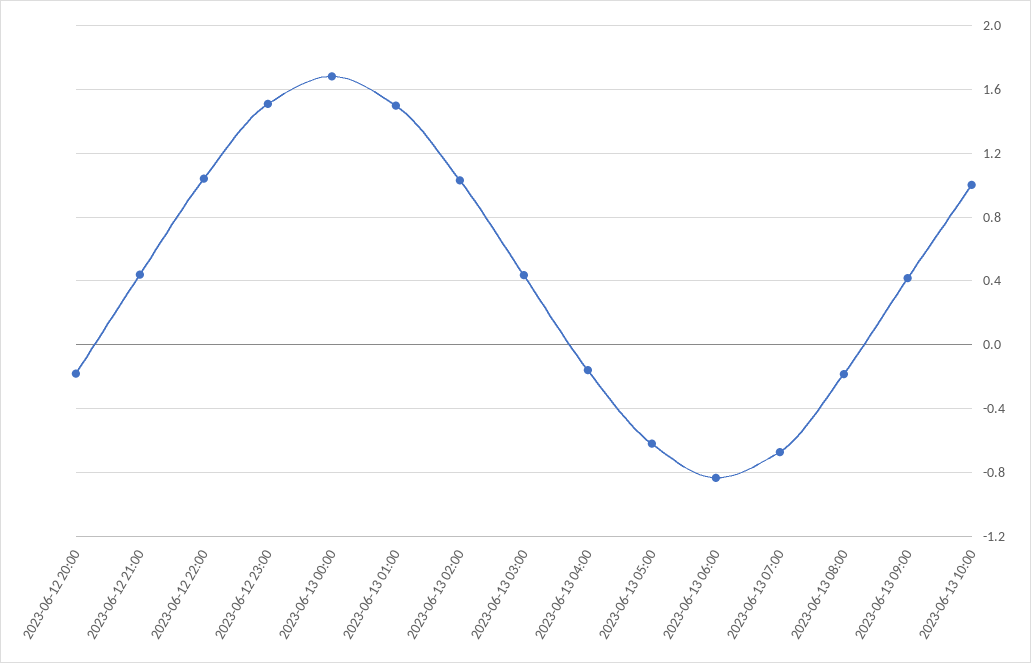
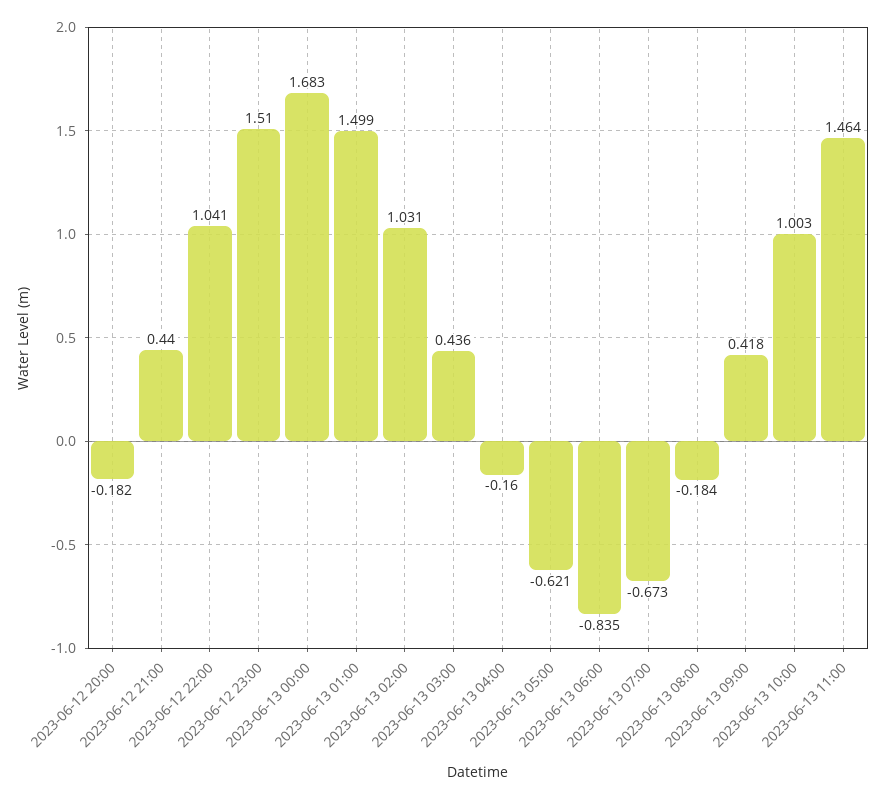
2023-06-13 11:00: none -> 1.464

